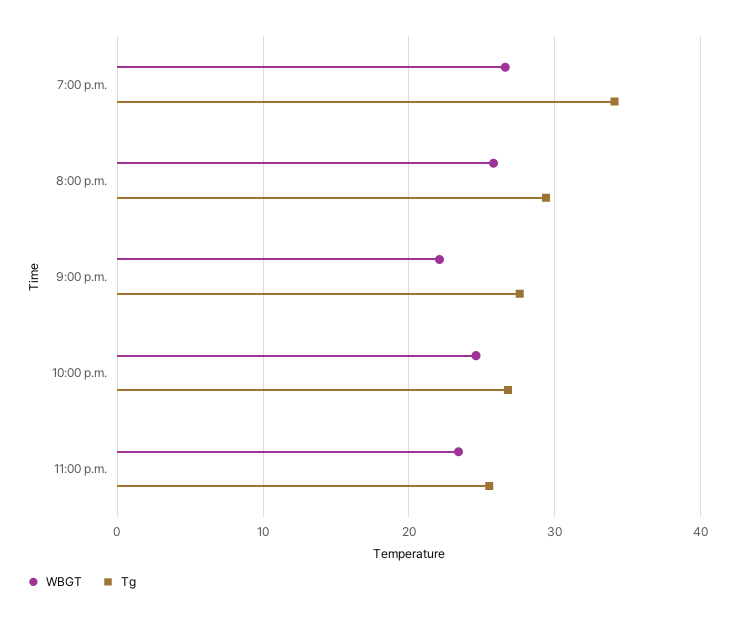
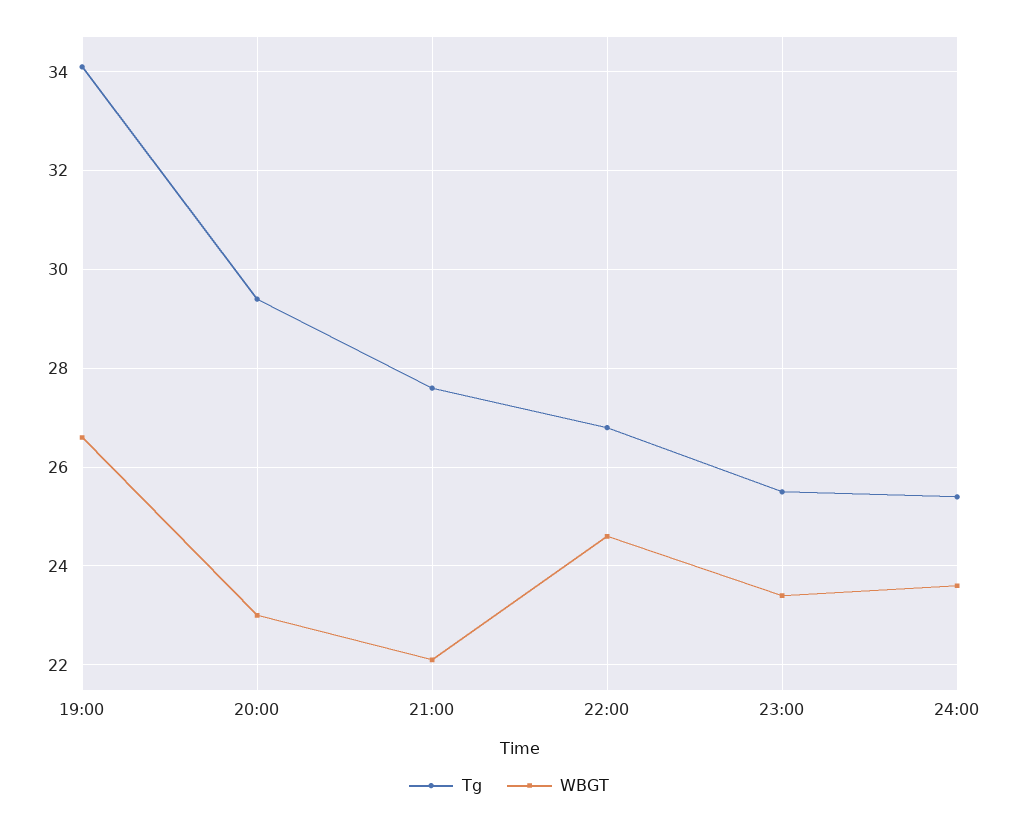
WBGT, 8:00 p.m.: 26 -> 23
Tg, 24:00: none -> 25.5
WBGT, 24:00: none -> 23.5

